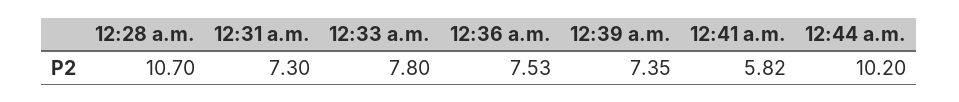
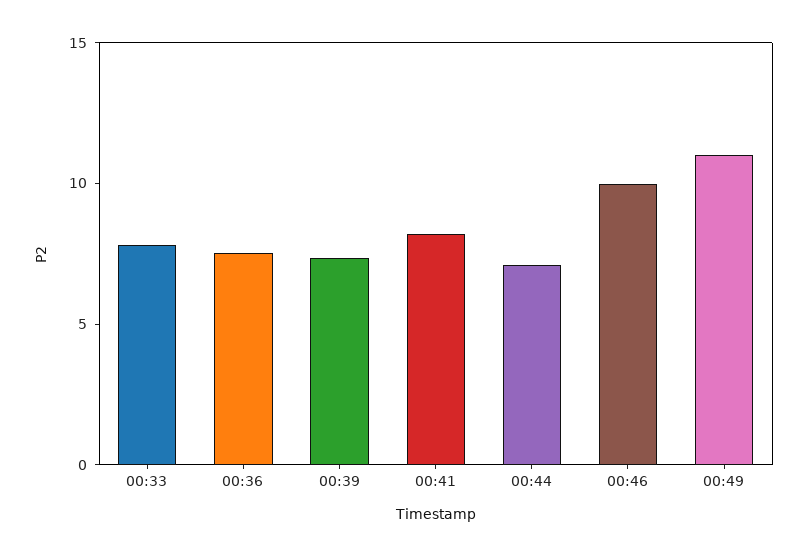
12:28 a.m.: 10.7 -> none
12:31 a.m.: 7.3 -> none
12:41 a.m.: 5.82 -> 8
12:44 a.m.: 10.2 -> 7
00:46: none -> 10
00:49: none -> 11

